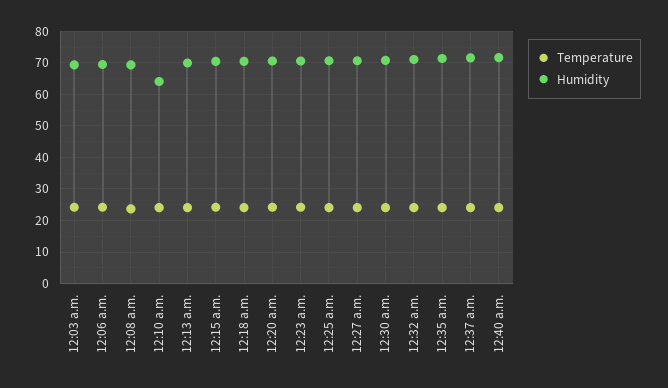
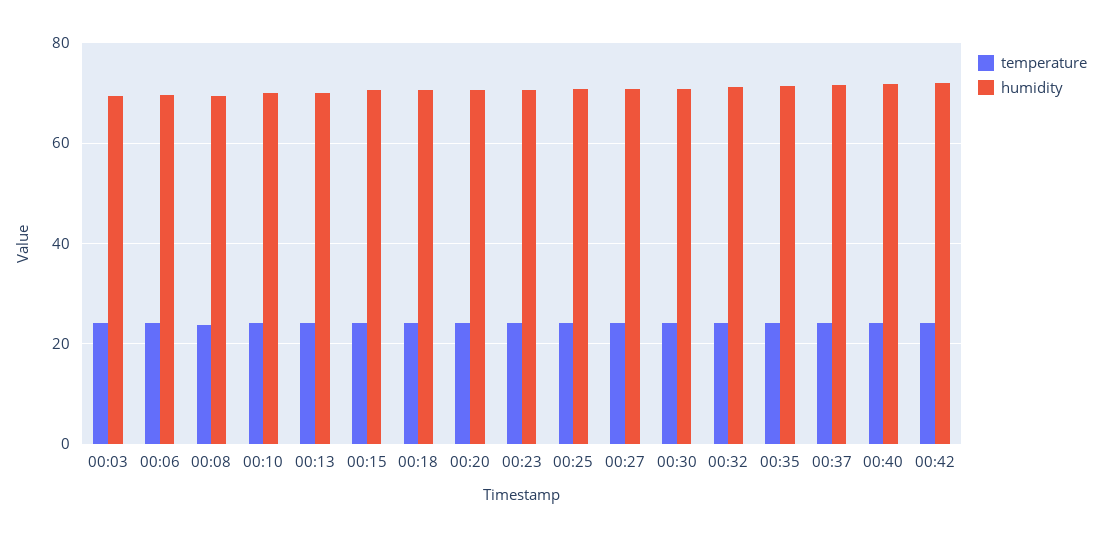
Humidity, 12:10 a.m.: 64 -> 70
Temperature, 00:42: none -> 24
Humidity, 00:42: none -> 72

